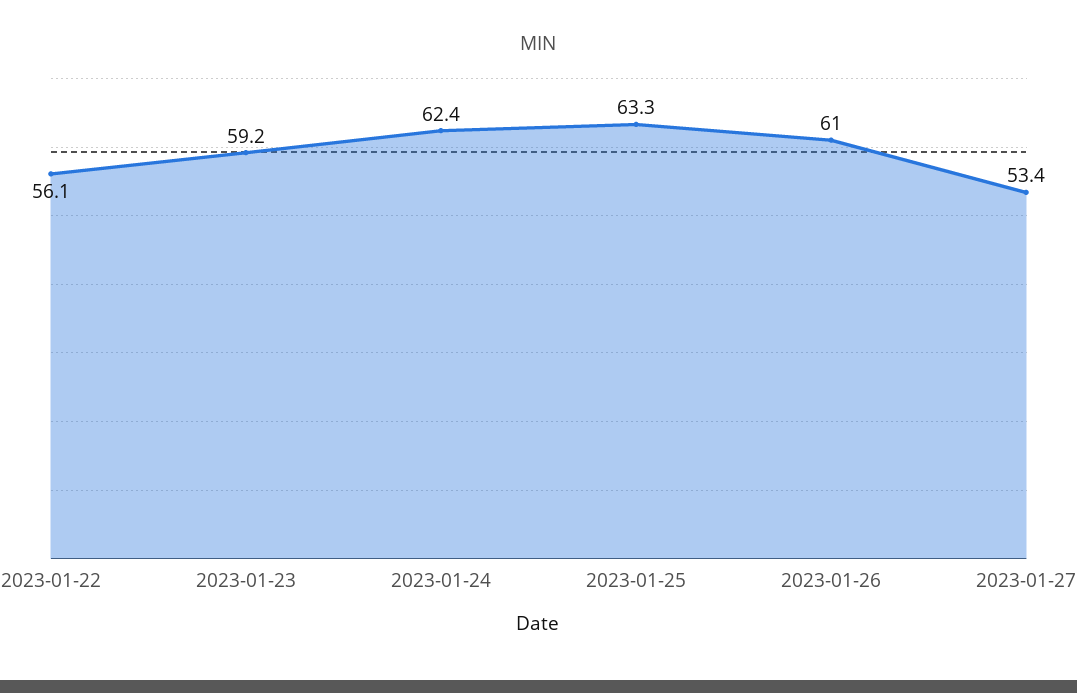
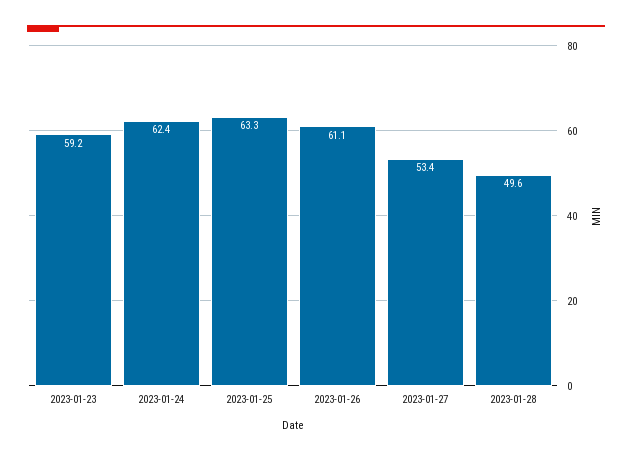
2023-01-22: 56.1 -> none
2023-01-26: 61 -> 61.1
2023-01-28: none -> 49.6

